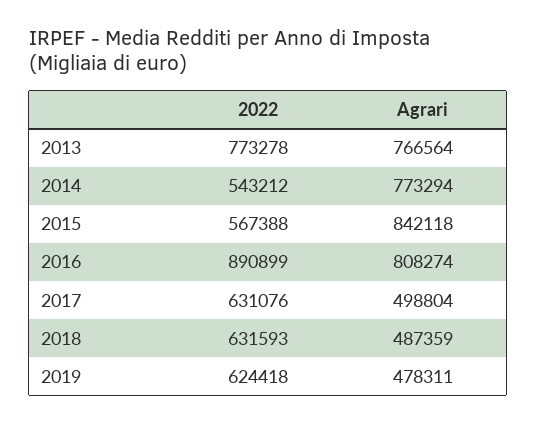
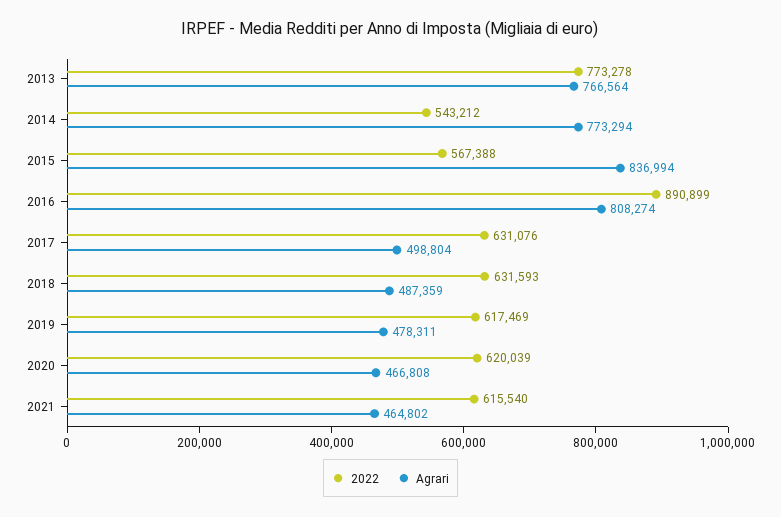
Agrari, 2015: 842118 -> 836994
2022, 2019: 624418 -> 617469
2022, 2020: none -> 620039
Agrari, 2020: none -> 466808
2022, 2021: none -> 615540
Agrari, 2021: none -> 464802

